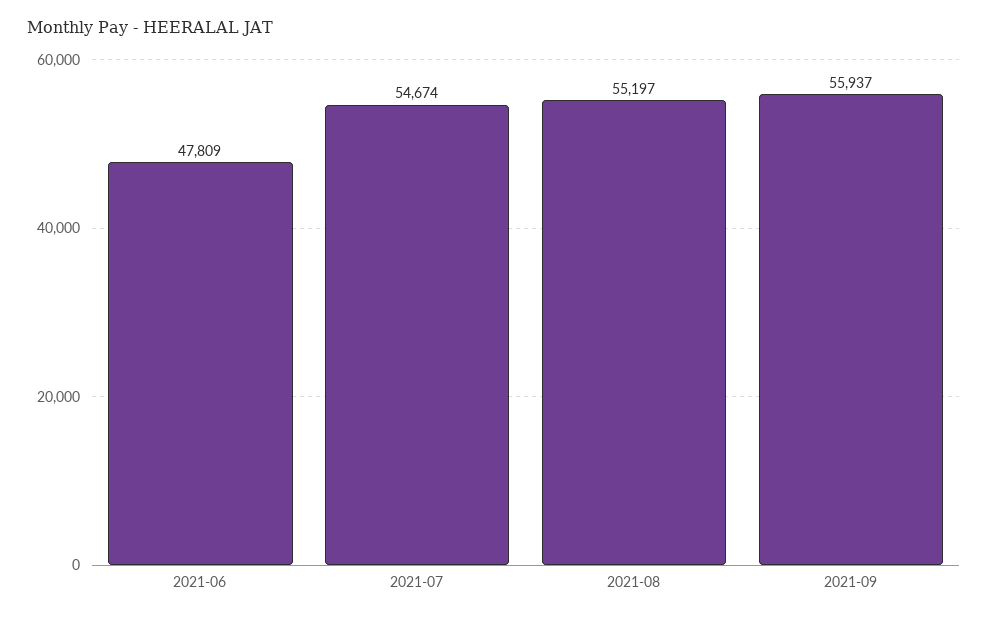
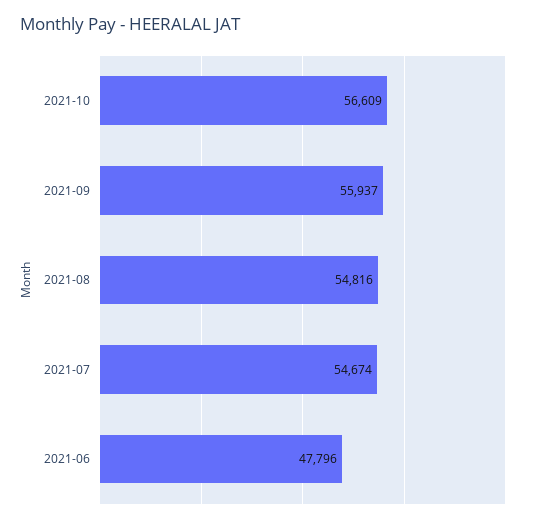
2021-06: 47809 -> 47796
2021-08: 55197 -> 54816
2021-10: none -> 56609

